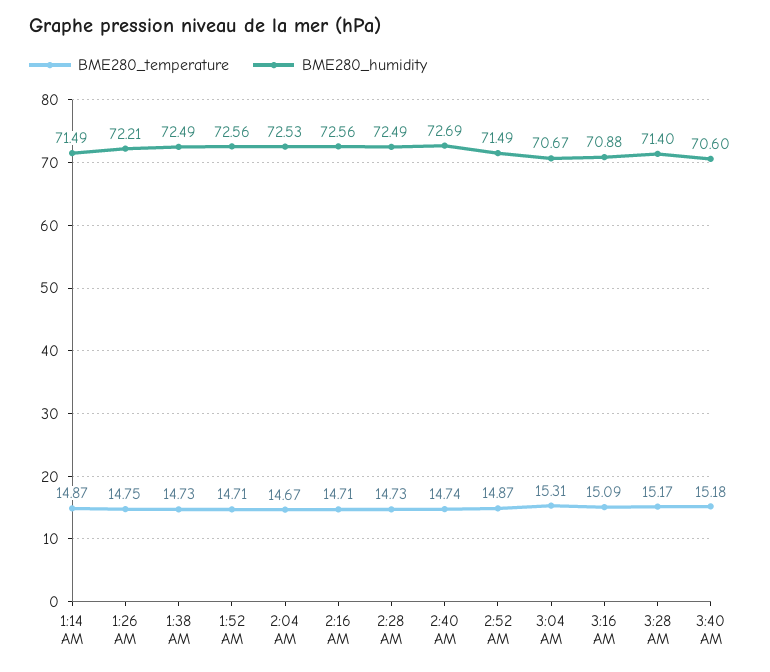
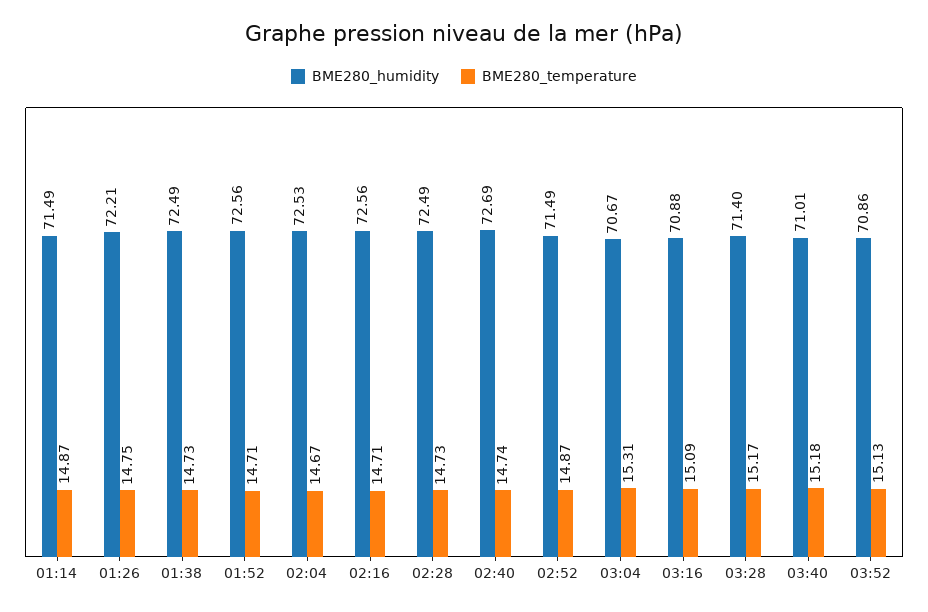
BME280_humidity, 3:40 AM: 70.6 -> 71.01
BME280_humidity, 03:52: none -> 70.86
BME280_temperature, 03:52: none -> 15.13

